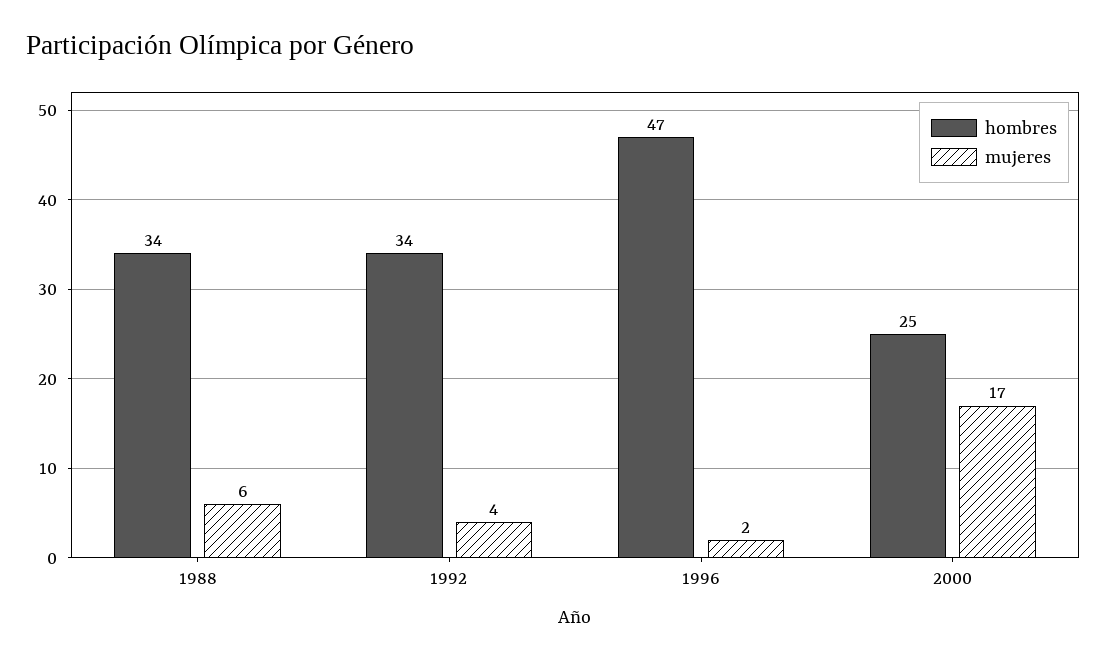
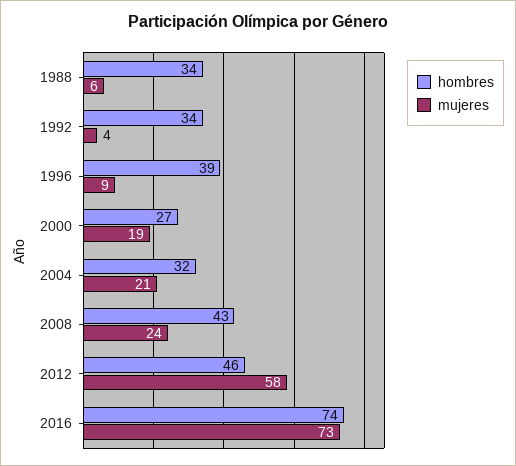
hombres, 1996: 47 -> 39
mujeres, 1996: 2 -> 9
hombres, 2000: 25 -> 27
mujeres, 2000: 17 -> 19
hombres, 2004: none -> 32
mujeres, 2004: none -> 21
hombres, 2008: none -> 43
mujeres, 2008: none -> 24
hombres, 2012: none -> 46
mujeres, 2012: none -> 58
hombres, 2016: none -> 74
mujeres, 2016: none -> 73

